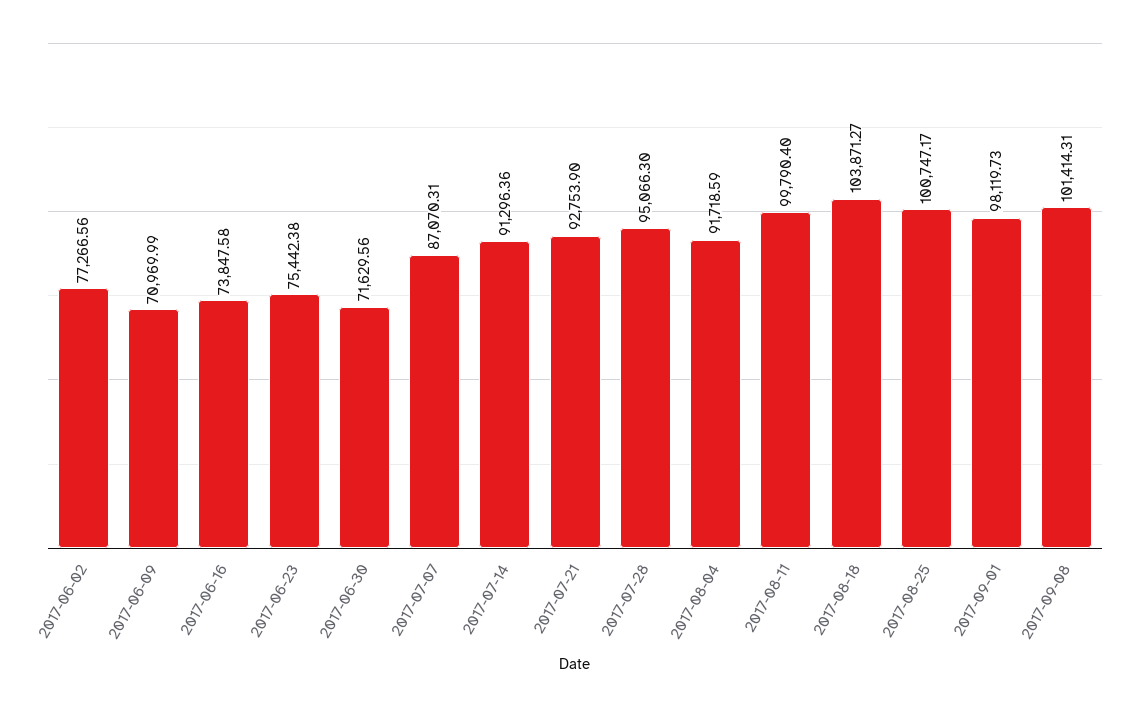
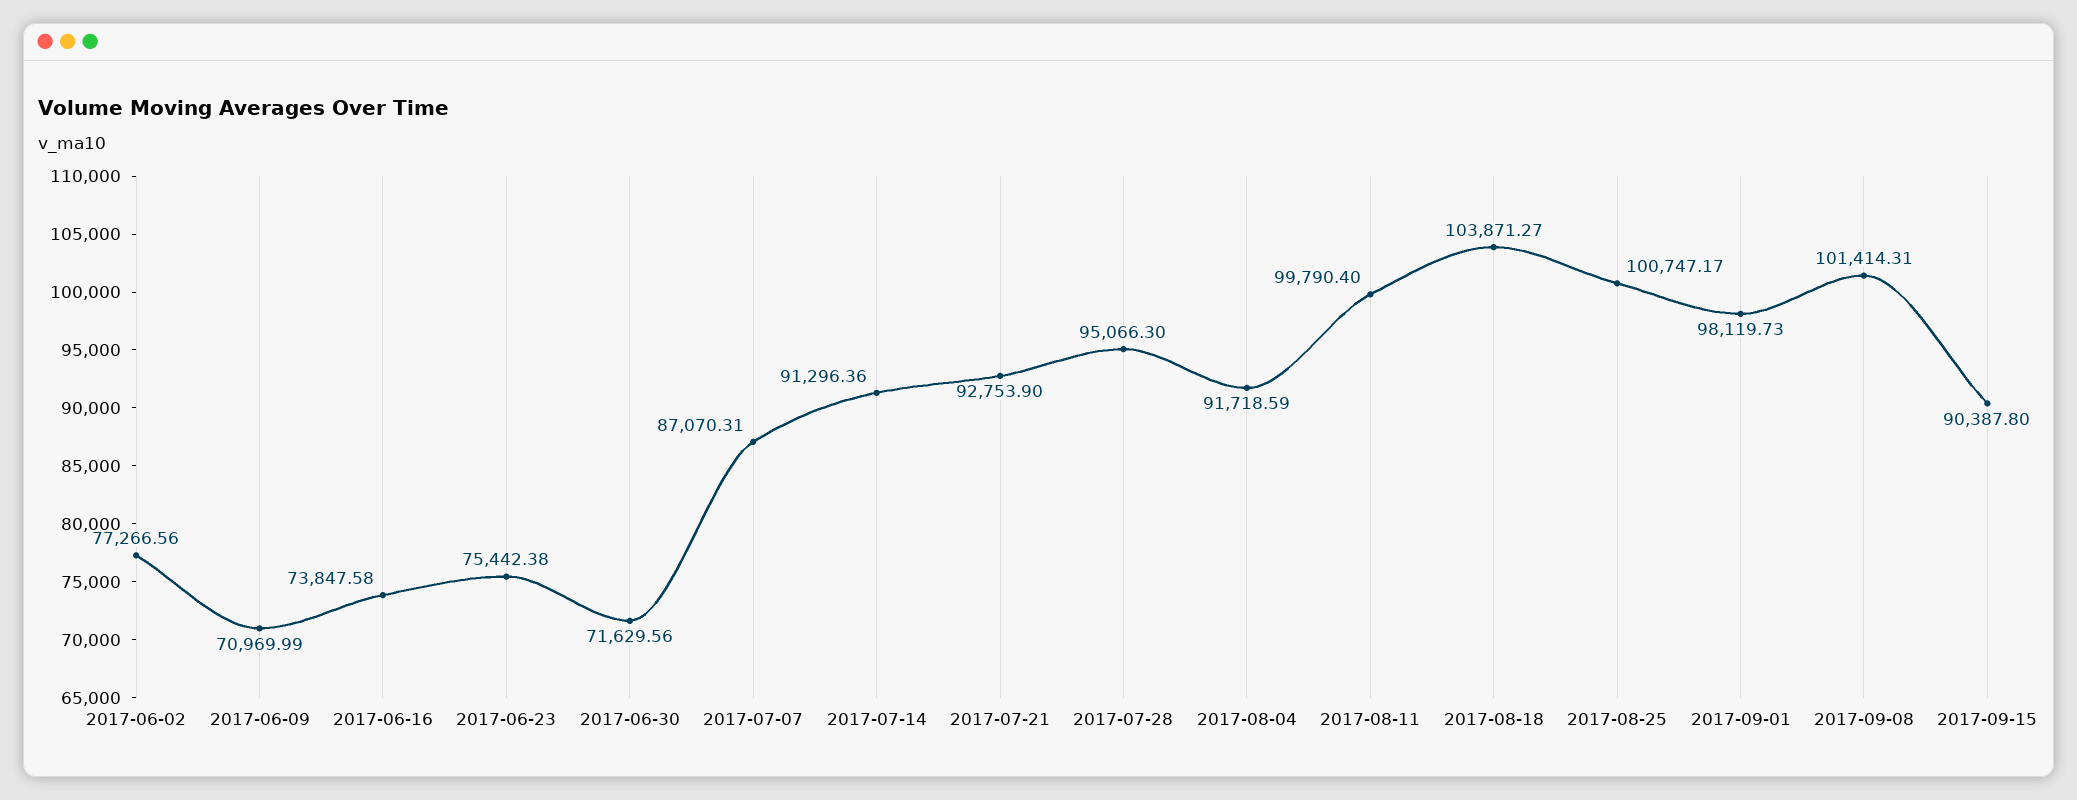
2017-09-15: none -> 90387.8

